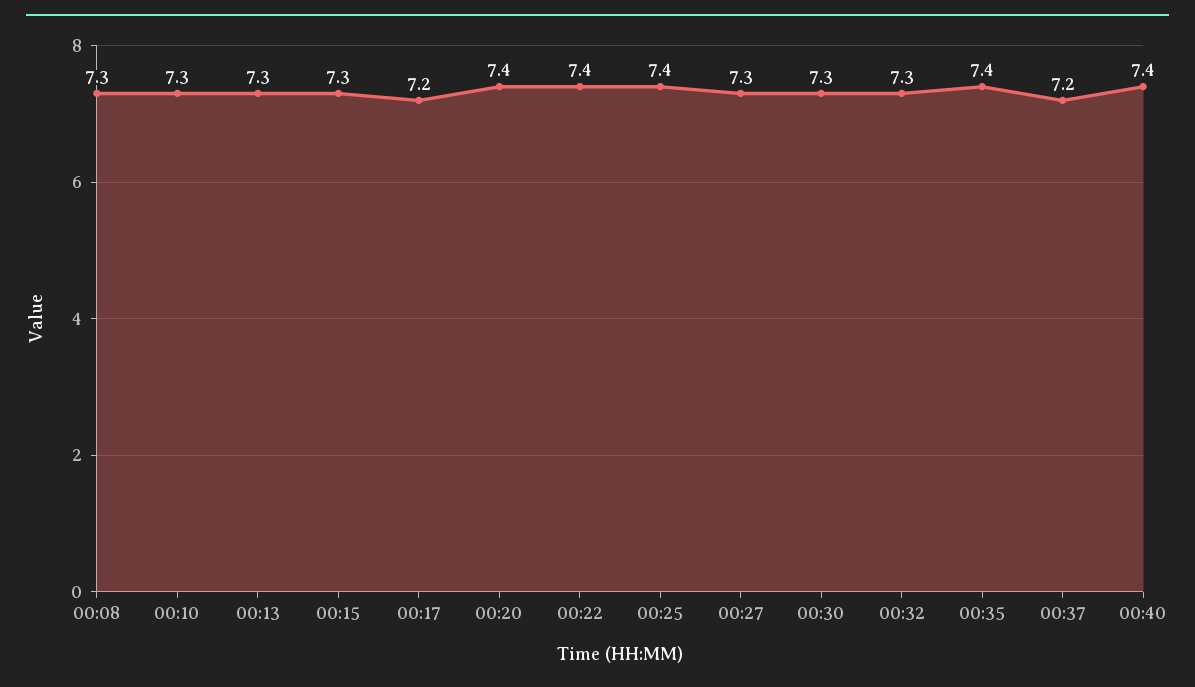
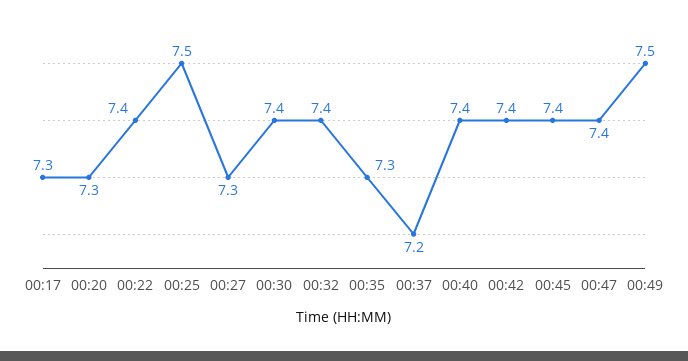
00:08: 7.3 -> none
00:10: 7.3 -> none
00:13: 7.3 -> none
00:15: 7.3 -> none
00:17: 7.2 -> 7.3
00:20: 7.4 -> 7.3
00:25: 7.4 -> 7.5
00:30: 7.3 -> 7.4
00:32: 7.3 -> 7.4
00:35: 7.4 -> 7.3
00:42: none -> 7.4
00:45: none -> 7.4
00:47: none -> 7.4
00:49: none -> 7.5

